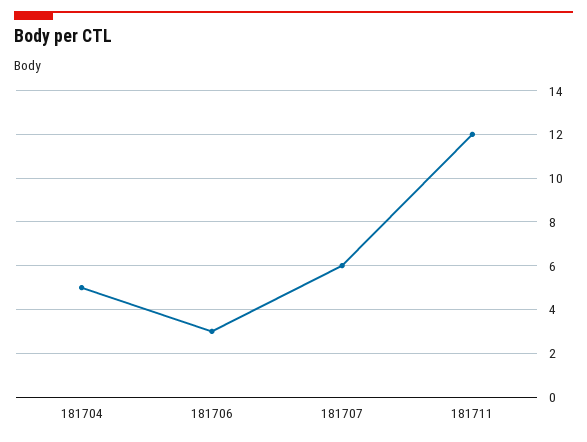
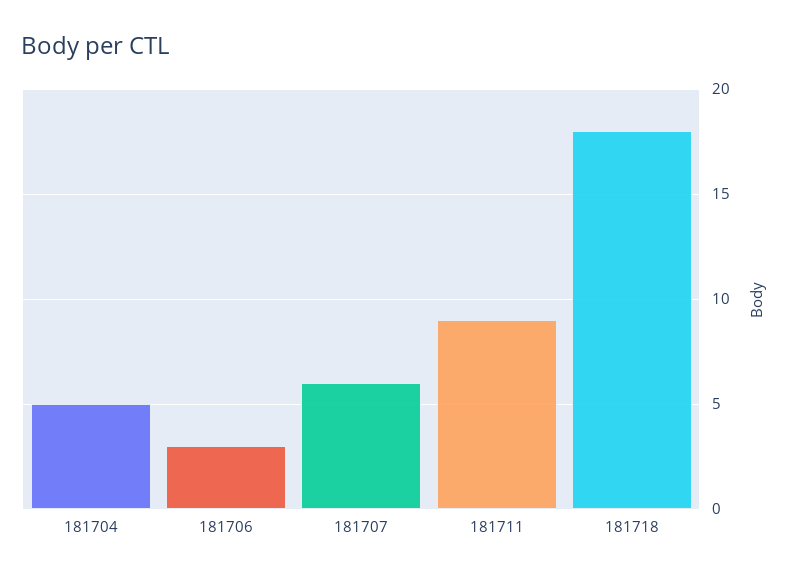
181711: 12 -> 9
181718: none -> 18

